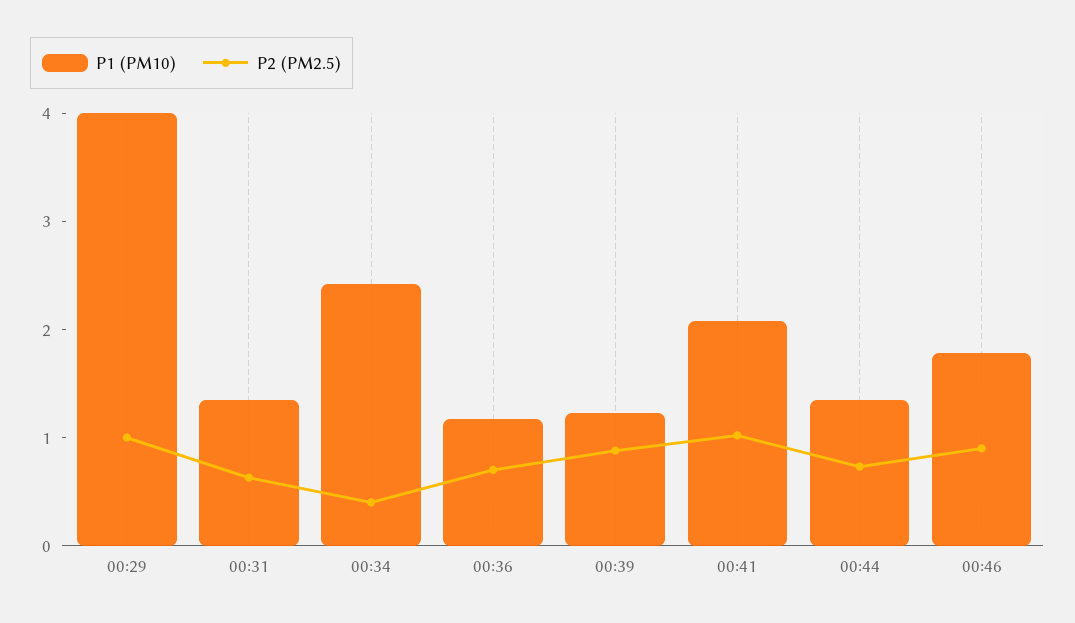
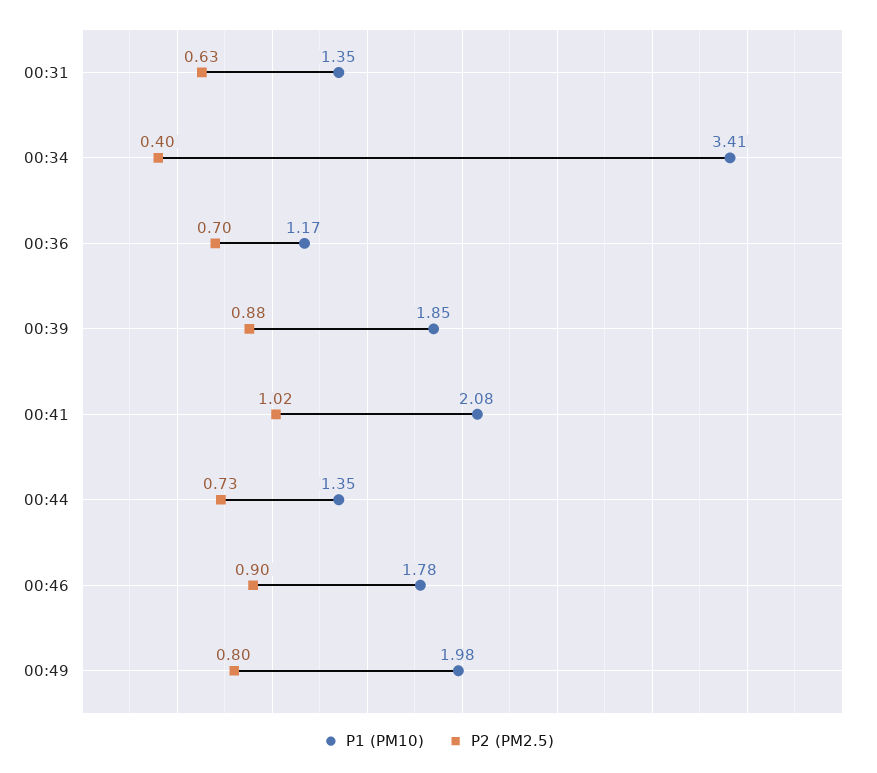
P1 (PM10), 00:29: 4 -> none
P2 (PM2.5), 00:29: 1 -> none
P1 (PM10), 00:34: 2.4 -> 3.41
P1 (PM10), 00:39: 1.2 -> 1.85
P1 (PM10), 00:49: none -> 1.98
P2 (PM2.5), 00:49: none -> 0.8

